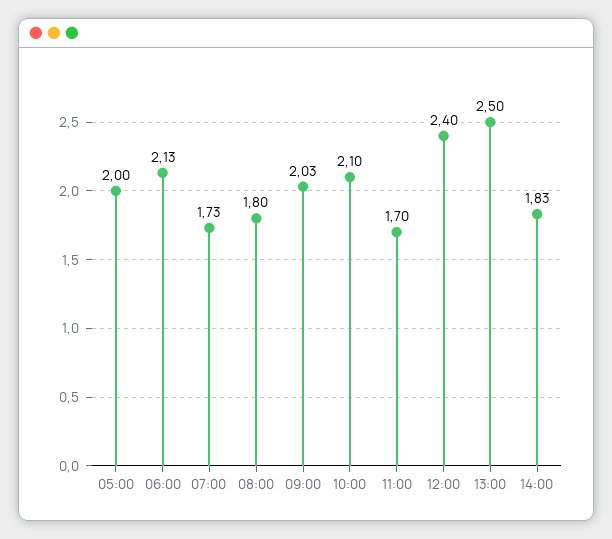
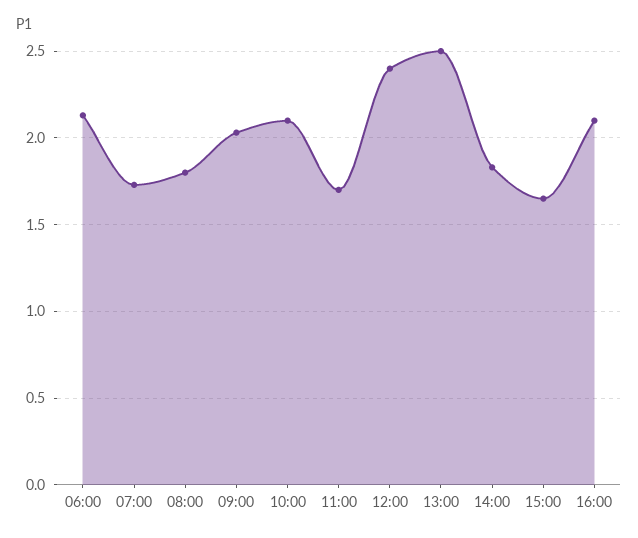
05:00: 2 -> none
15:00: none -> 1.65
16:00: none -> 2.1

